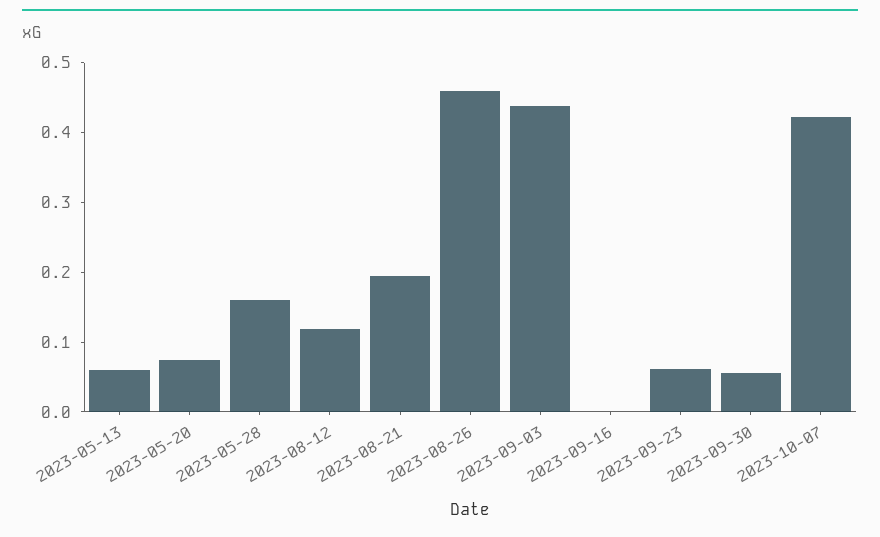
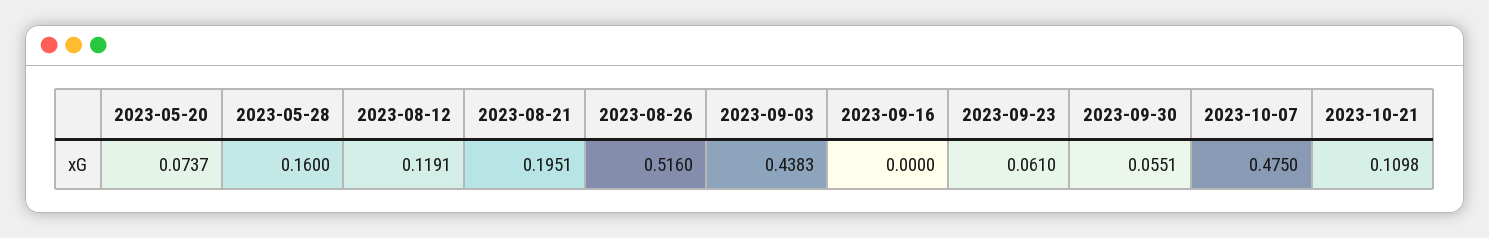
2023-05-13: 0.06 -> none
2023-08-26: 0.46 -> 0.516
2023-10-07: 0.42 -> 0.475
2023-10-21: none -> 0.1098

